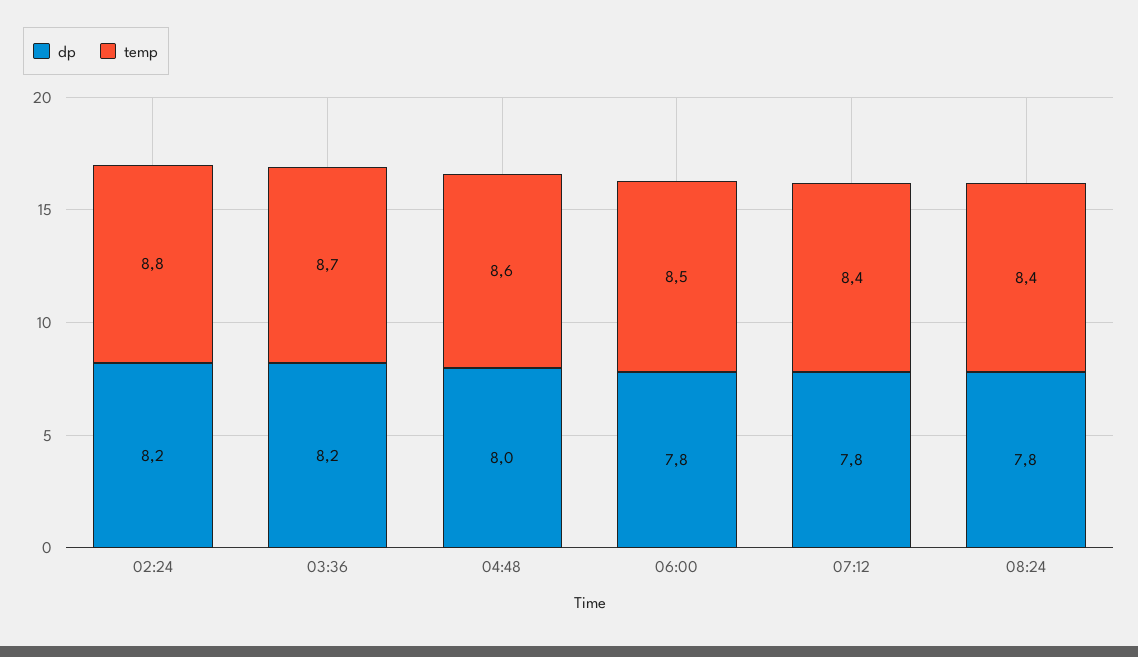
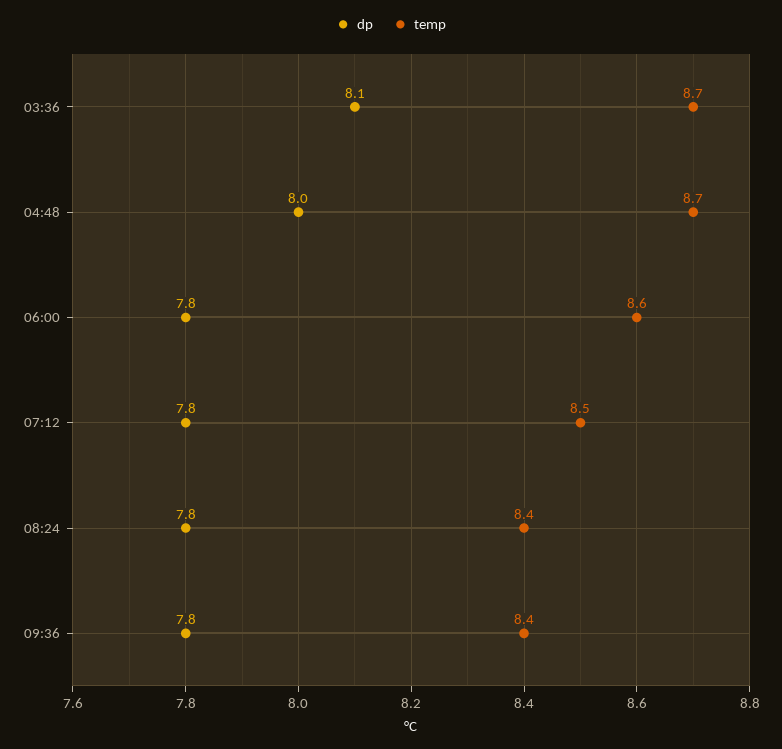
dp, 02:24: 8.2 -> none
temp, 02:24: 8.8 -> none
dp, 03:36: 8.2 -> 8.1
temp, 04:48: 8.6 -> 8.7
temp, 06:00: 8.5 -> 8.6
temp, 07:12: 8.4 -> 8.5
dp, 09:36: none -> 7.8
temp, 09:36: none -> 8.4

